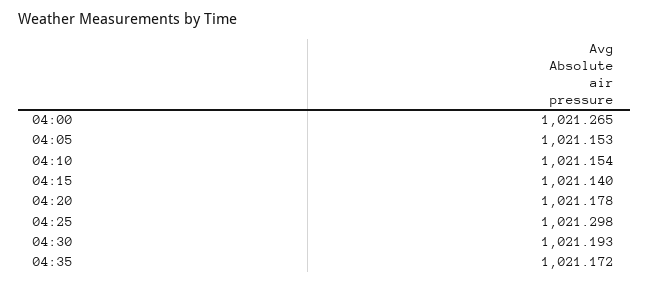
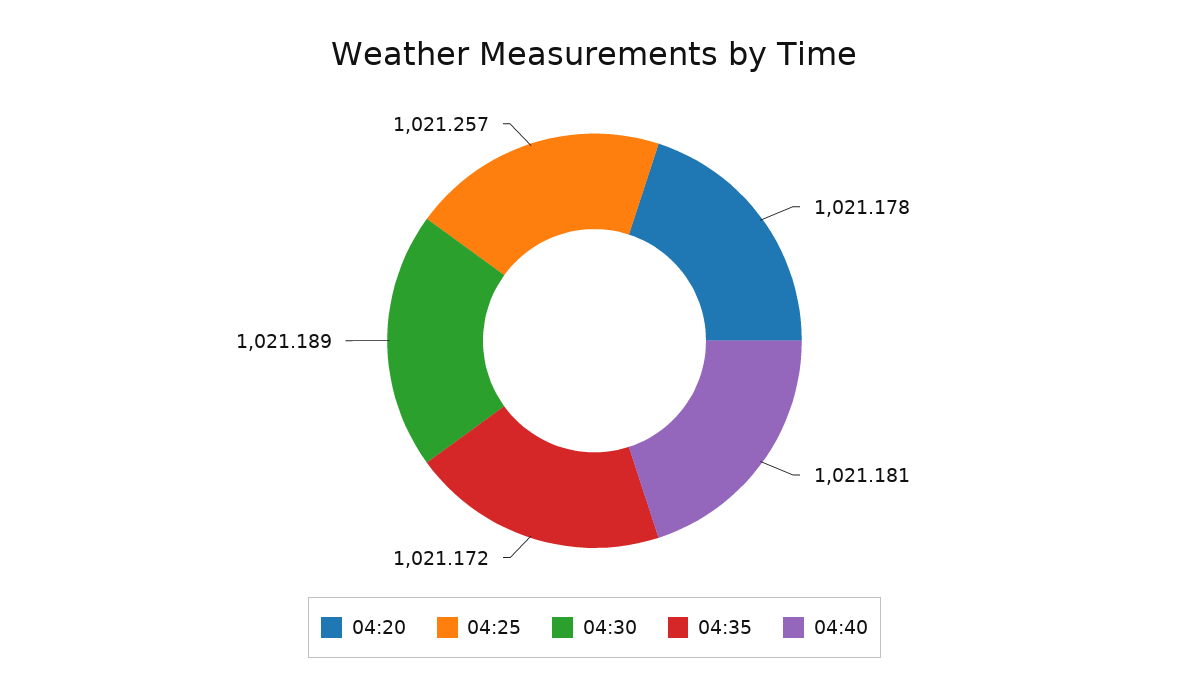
04:00: 1021.265 -> none
04:05: 1021.153 -> none
04:10: 1021.154 -> none
04:15: 1021.14 -> none
04:25: 1021.298 -> 1021.257
04:30: 1021.193 -> 1021.189
04:40: none -> 1021.181

